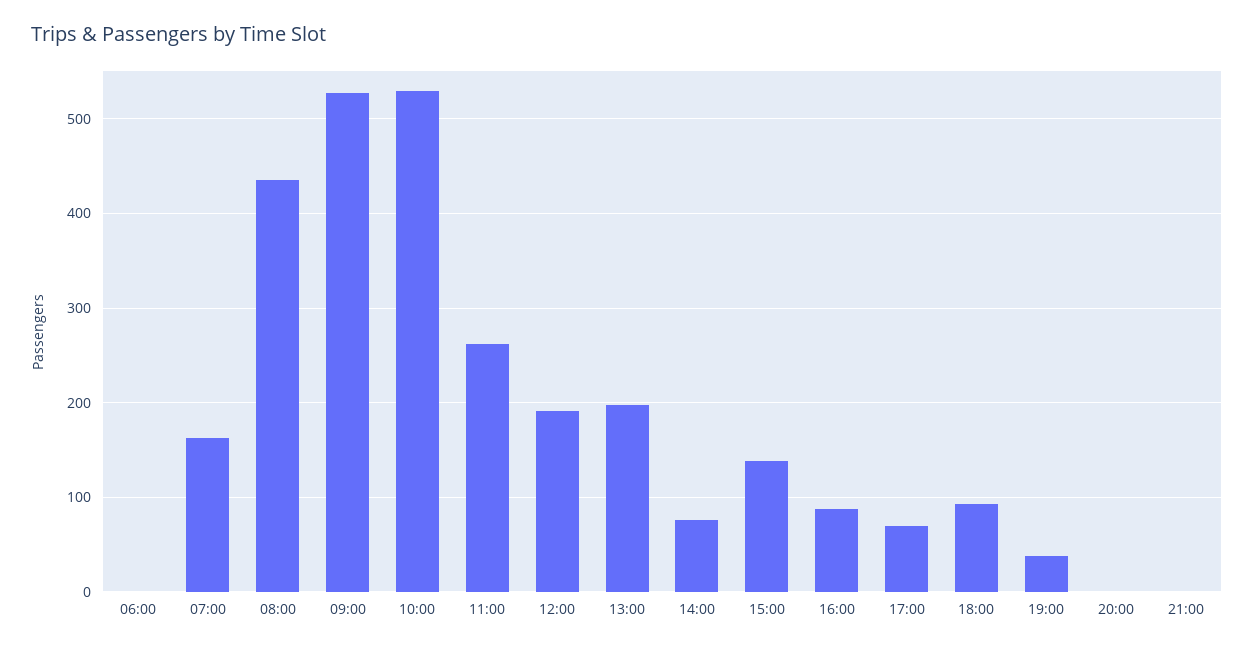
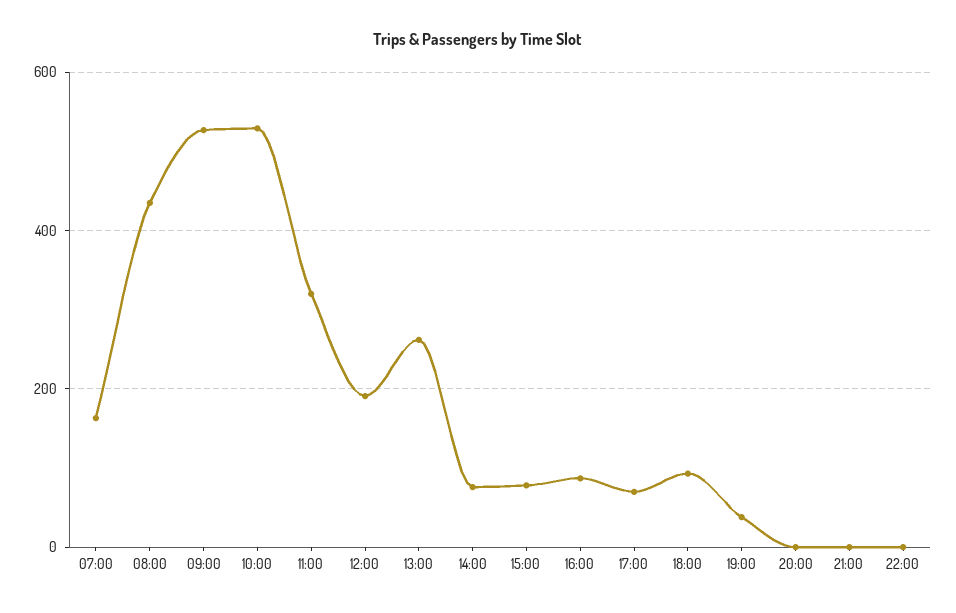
06:00: 0 -> none
11:00: 260 -> 320
13:00: 200 -> 260
15:00: 140 -> 80
22:00: none -> 0

